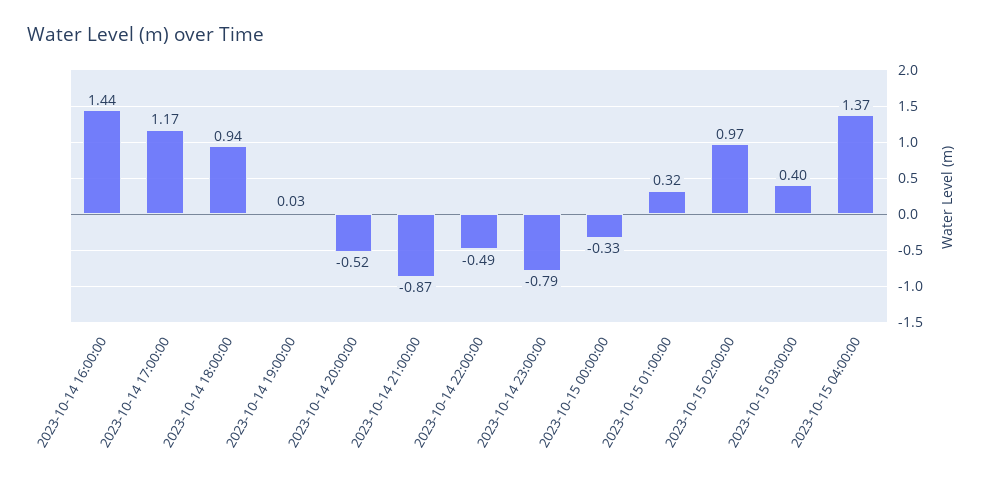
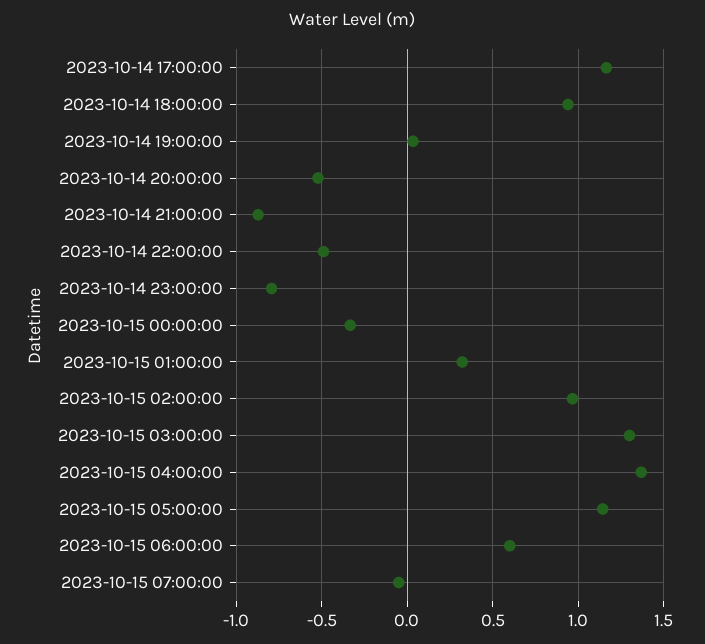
2023-10-14 16:00:00: 1.44 -> none
2023-10-15 03:00:00: 0.4 -> 1.3
2023-10-15 05:00:00: none -> 1.15
2023-10-15 06:00:00: none -> 0.6
2023-10-15 07:00:00: none -> -0.05

